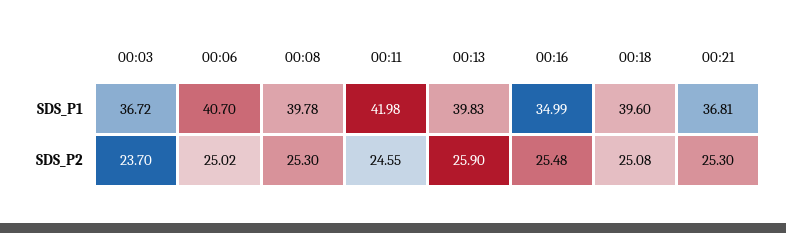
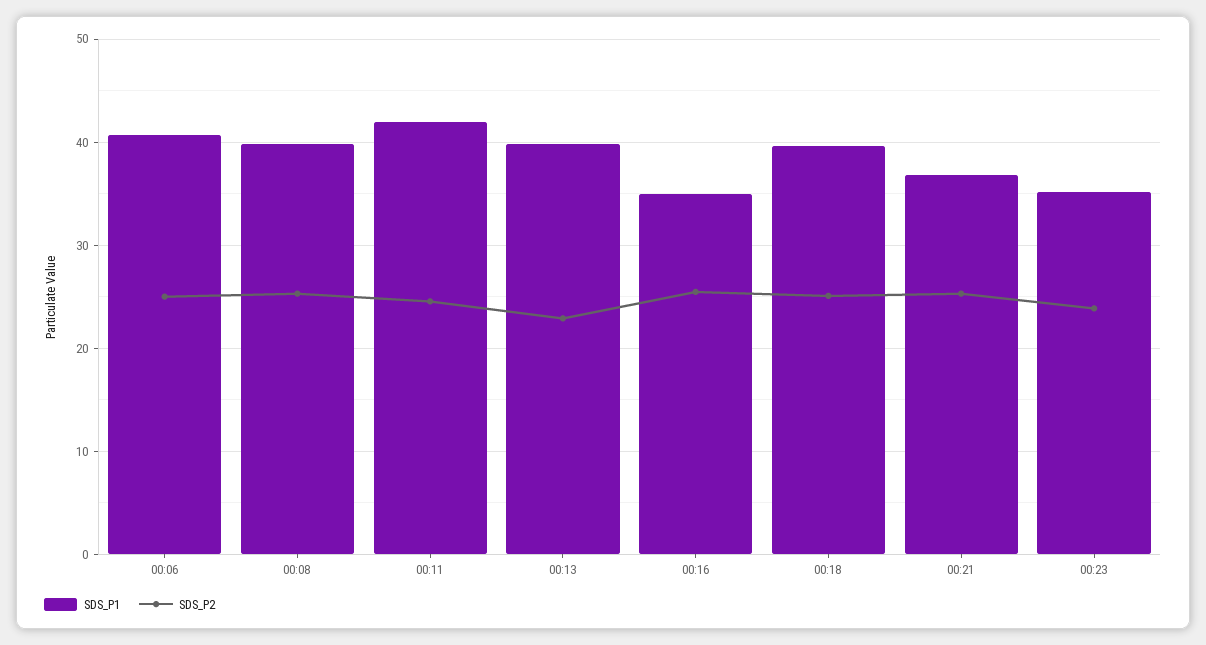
SDS_P1, 00:03: 36.72 -> none
SDS_P2, 00:03: 23.7 -> none
SDS_P2, 00:13: 25.9 -> 23
SDS_P1, 00:23: none -> 35
SDS_P2, 00:23: none -> 24

